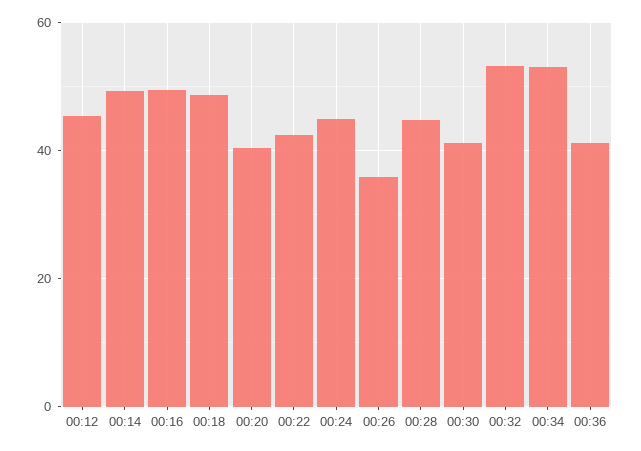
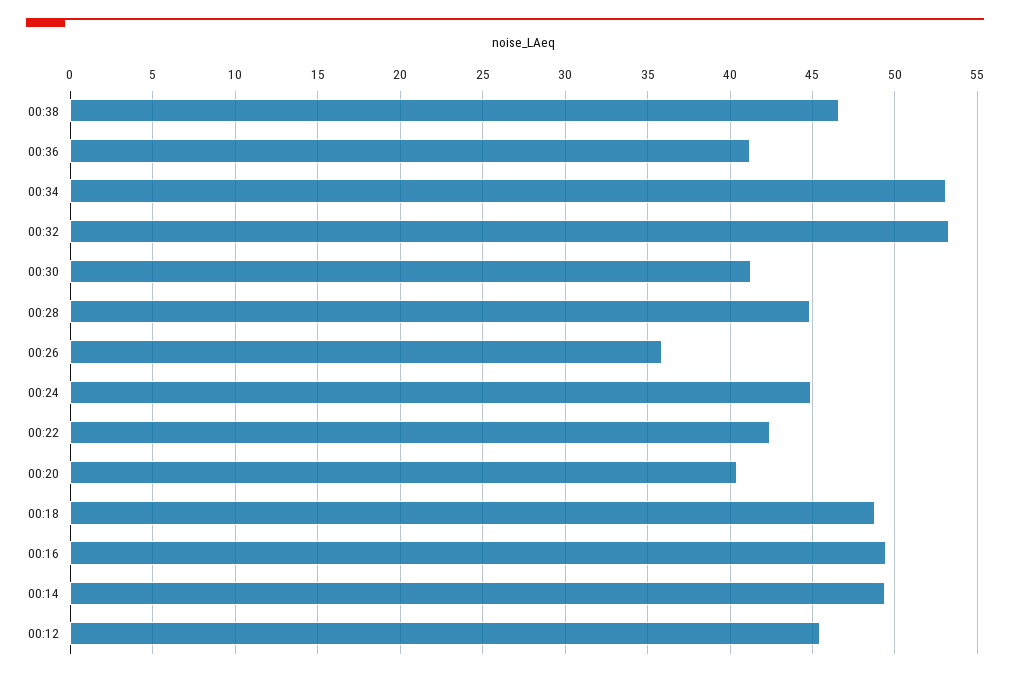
00:38: none -> 46.5

